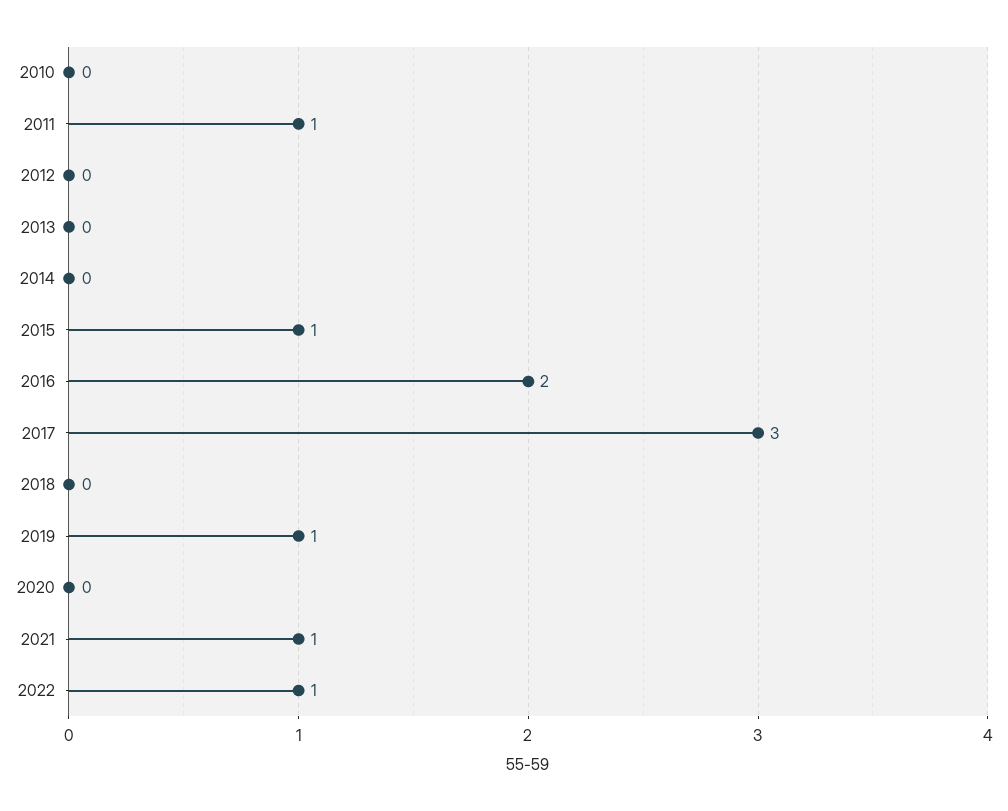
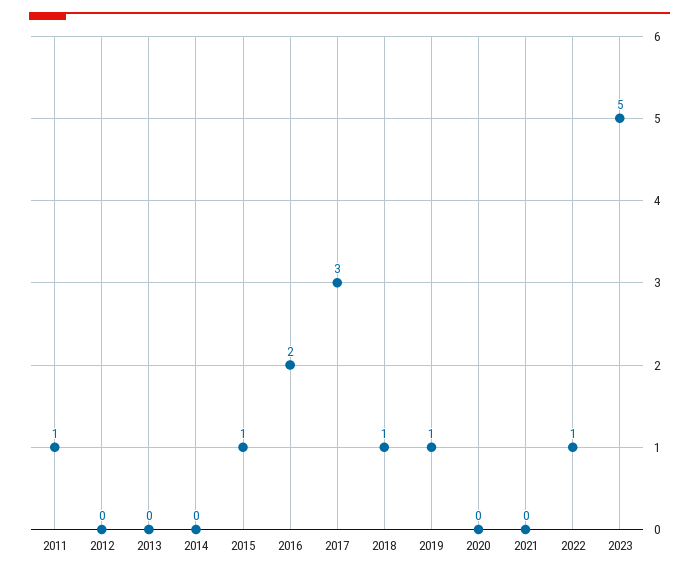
2010: 0 -> none
2018: 0 -> 1
2021: 1 -> 0
2023: none -> 5

